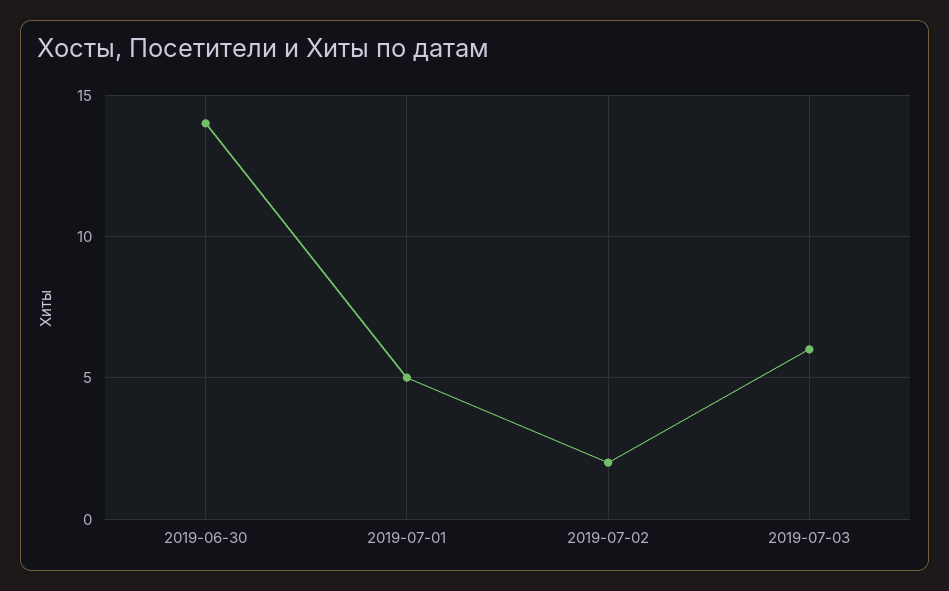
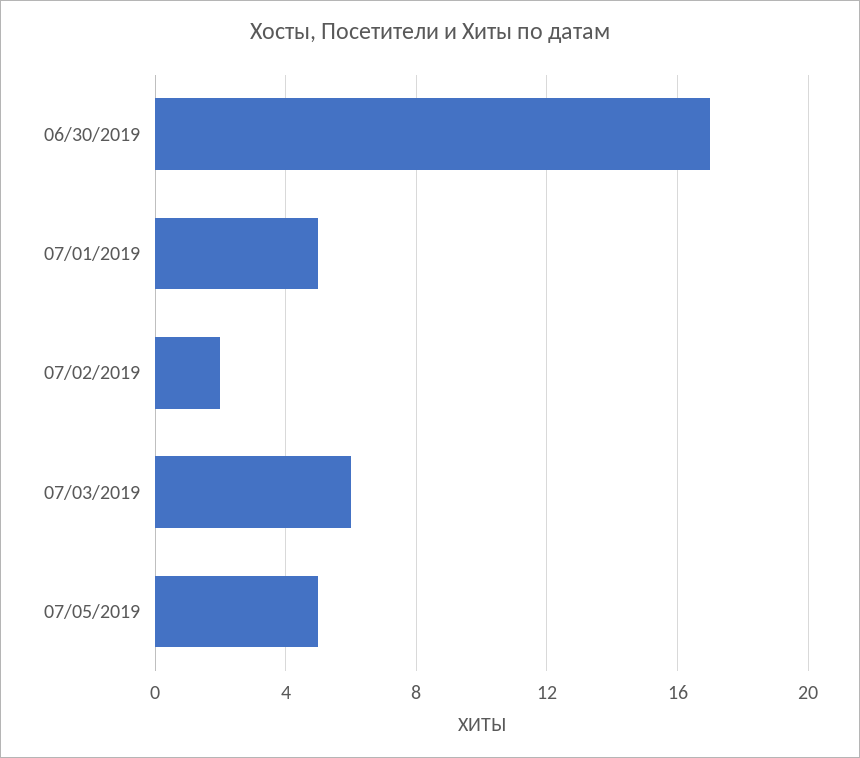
2019-06-30: 14 -> 17
07/05/2019: none -> 5

